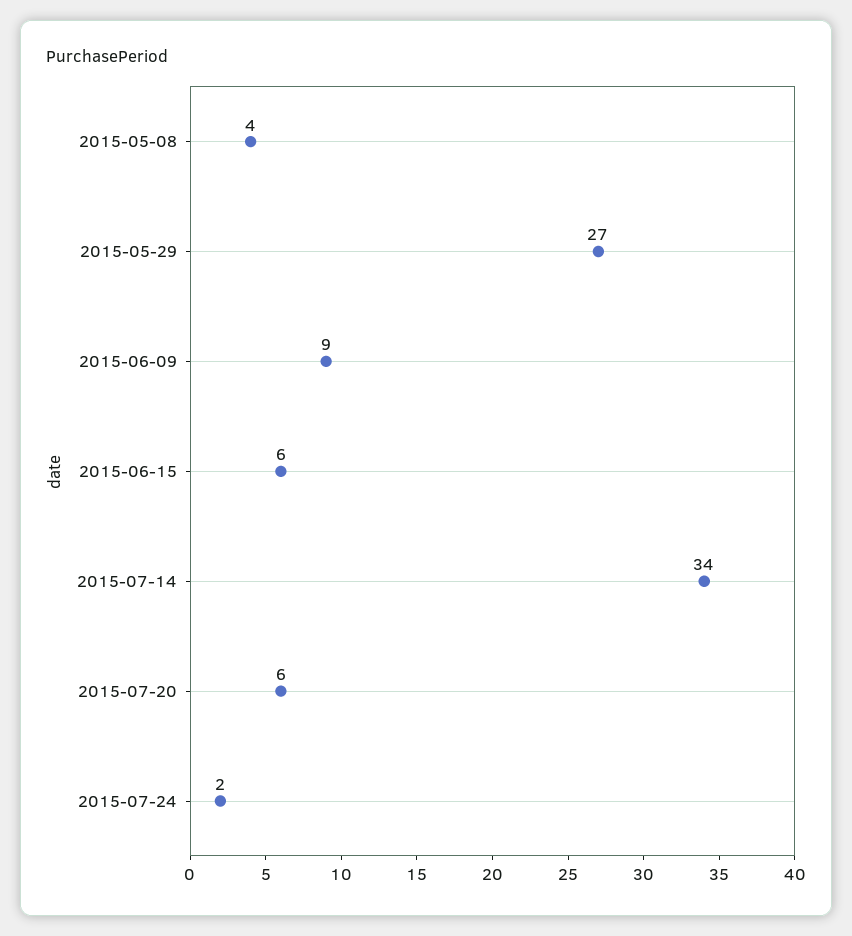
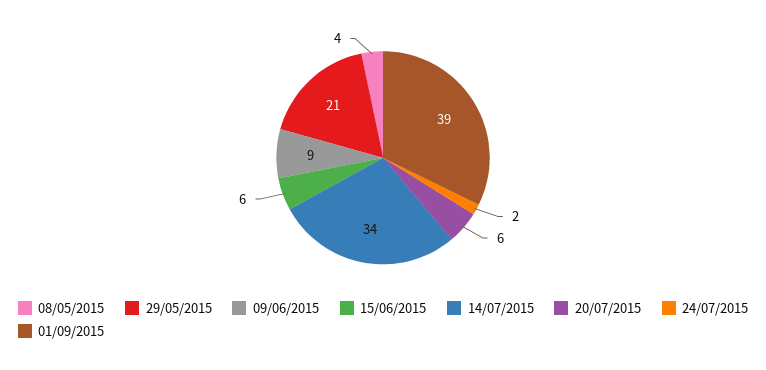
2015-05-29: 27 -> 21
01/09/2015: none -> 39

